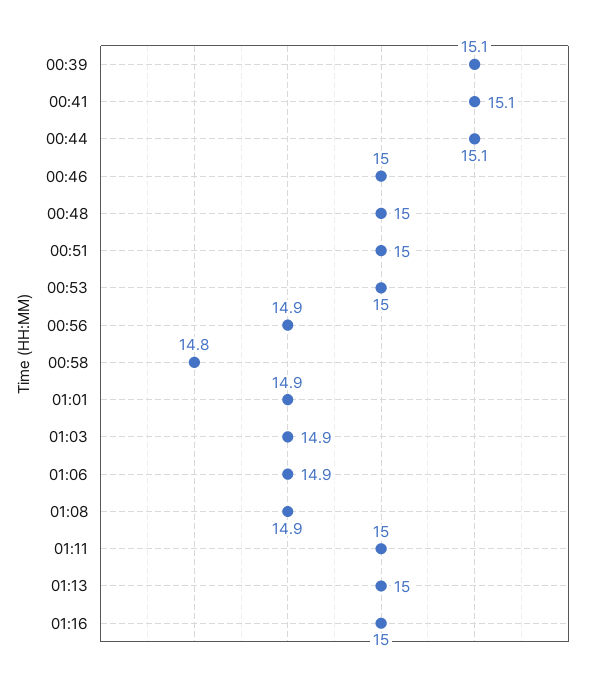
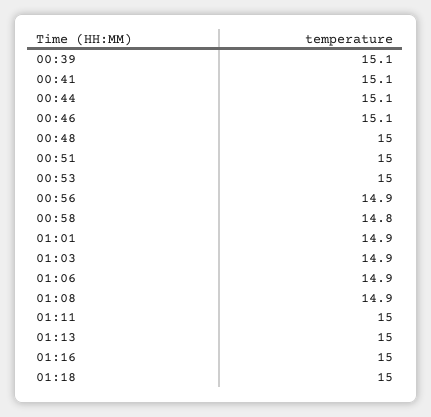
00:46: 15 -> 15.1
01:18: none -> 15

